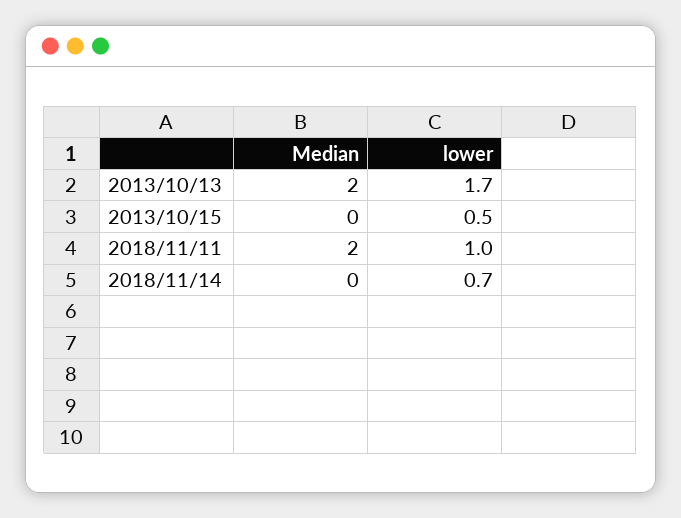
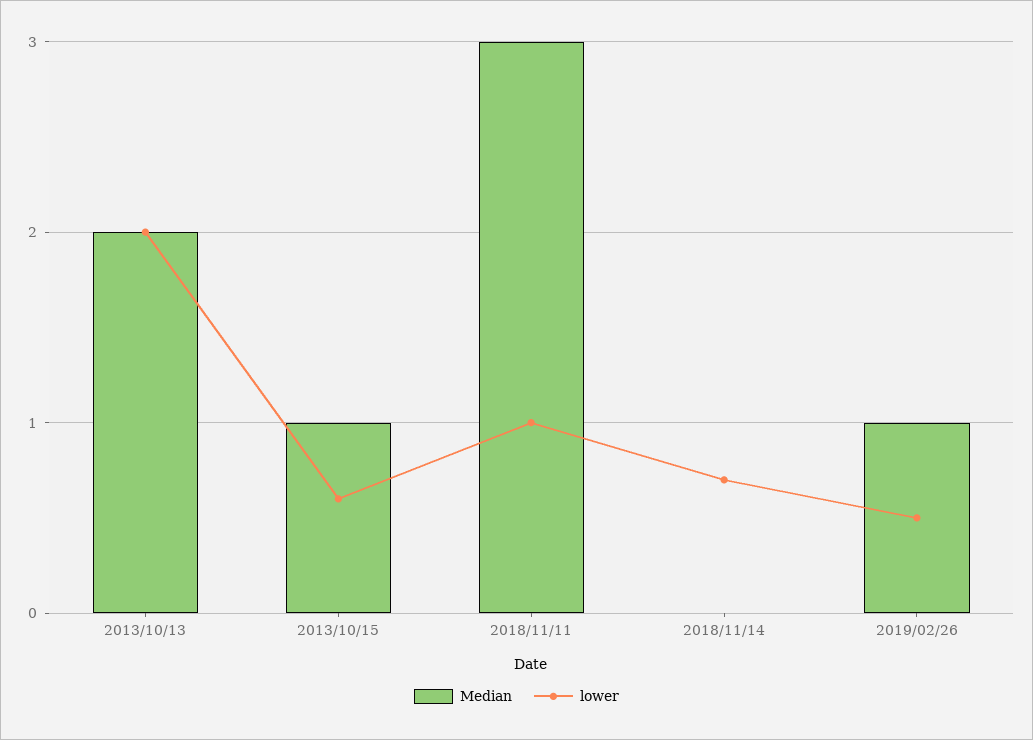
lower, 2013/10/13: 1.7 -> 2
Median, 2013/10/15: 0 -> 1
lower, 2013/10/15: 0.5 -> 0.6
Median, 2018/11/11: 2 -> 3
Median, 2019/02/26: none -> 1
lower, 2019/02/26: none -> 0.5

